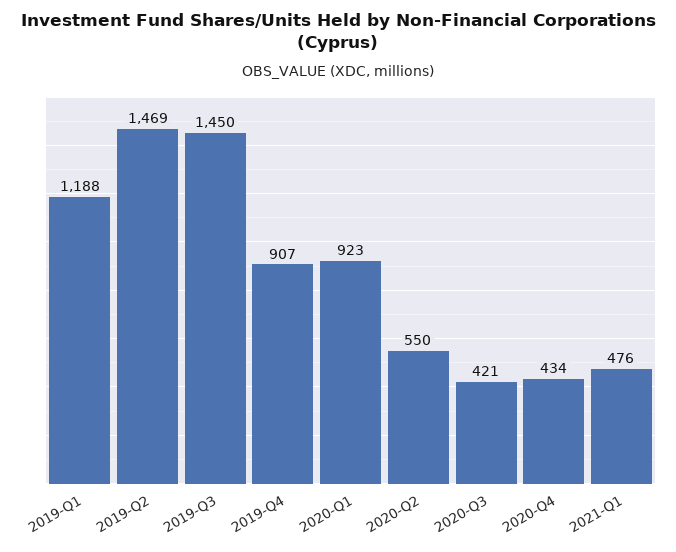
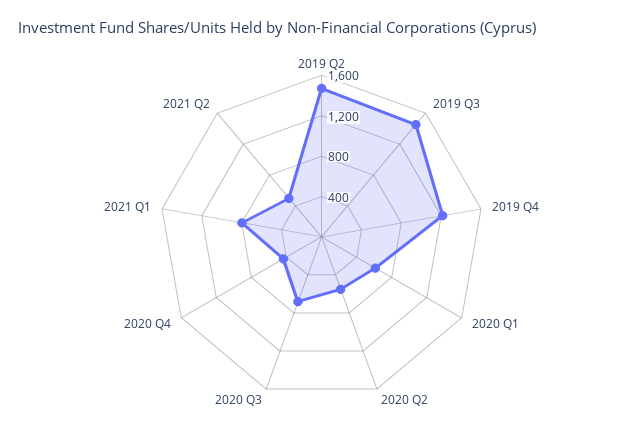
2019-Q1: 1188 -> none
2019-Q4: 907 -> 1200
2020-Q1: 923 -> 600
2020-Q3: 421 -> 700
2021-Q1: 476 -> 800
2021 Q2: none -> 500

